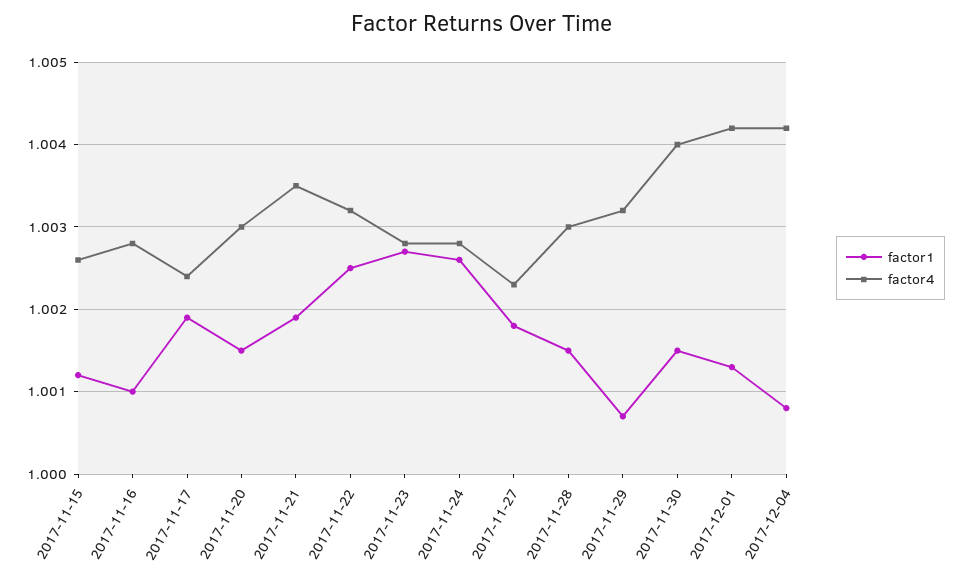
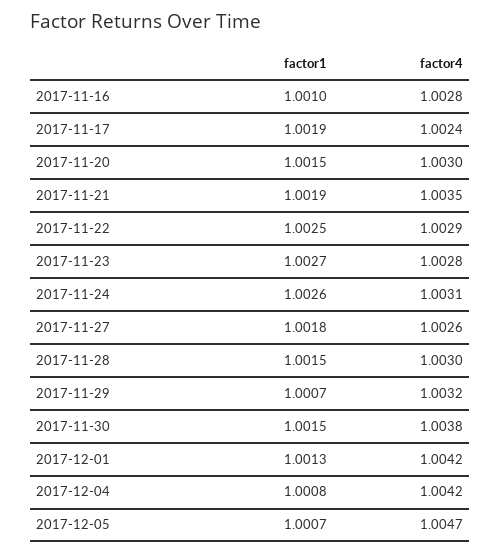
factor1, 2017-11-15: 1.0012 -> none
factor4, 2017-11-15: 1.0026 -> none
factor4, 2017-11-22: 1.0032 -> 1.0029
factor4, 2017-11-24: 1.0028 -> 1.0031
factor4, 2017-11-27: 1.0023 -> 1.0026
factor4, 2017-11-30: 1.004 -> 1.0038
factor1, 2017-12-05: none -> 1.0007
factor4, 2017-12-05: none -> 1.0047

